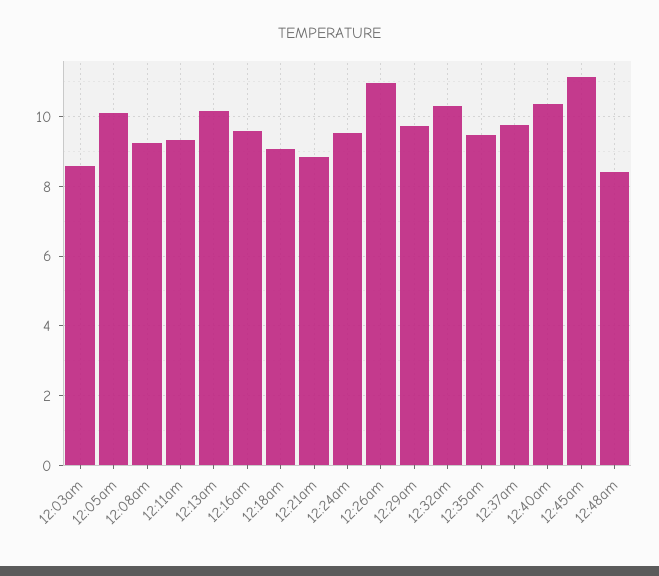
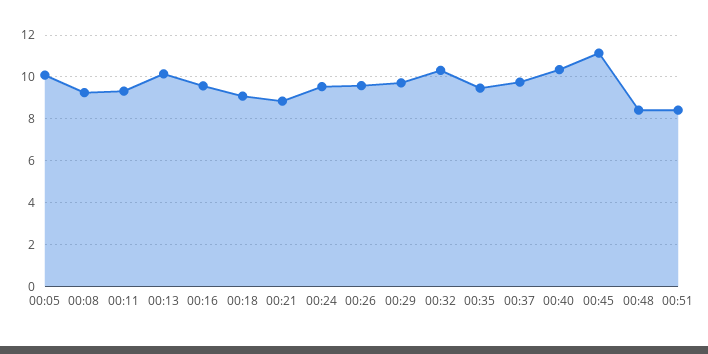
12:03am: 8.6 -> none
12:26am: 11 -> 9.5
00:51: none -> 8.5

